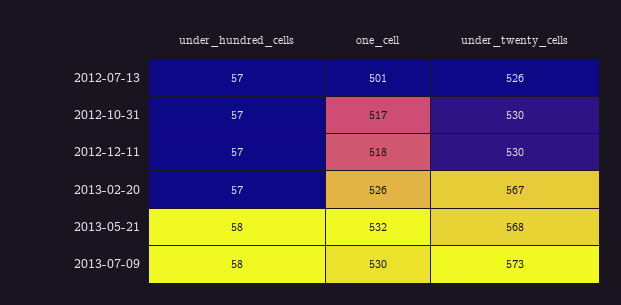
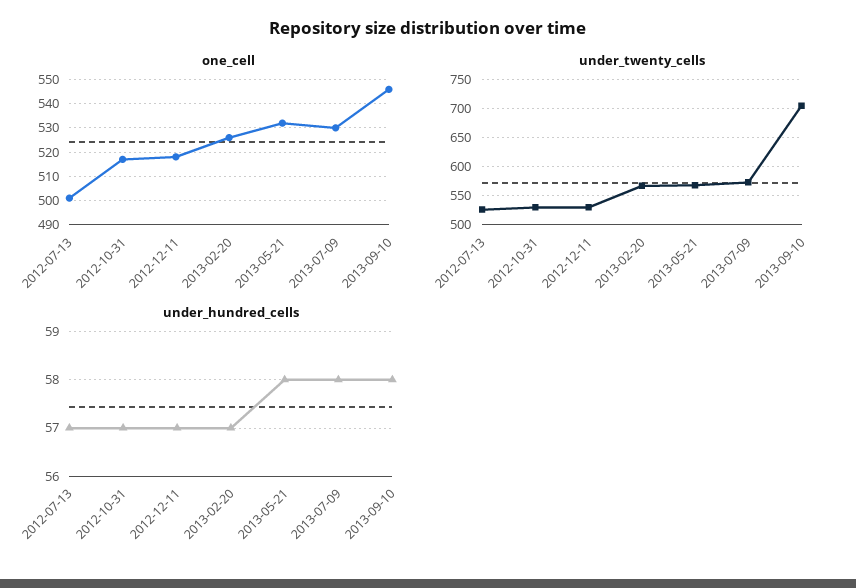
one_cell, 2013-09-10: none -> 545
under_twenty_cells, 2013-09-10: none -> 700
under_hundred_cells, 2013-09-10: none -> 58

